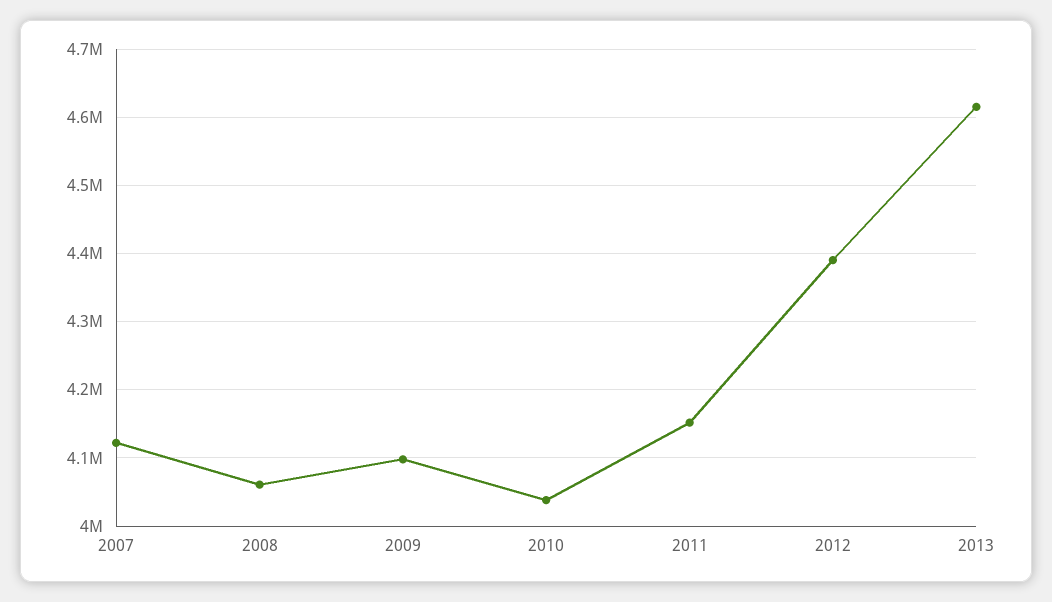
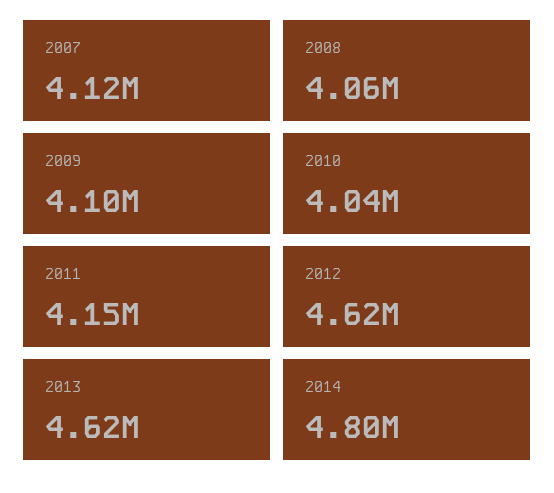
2012: 4390000 -> 4620000
2014: none -> 4800000

